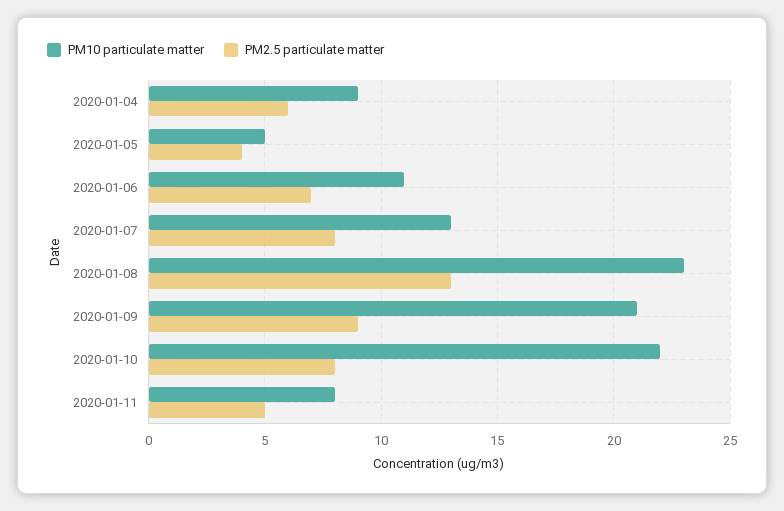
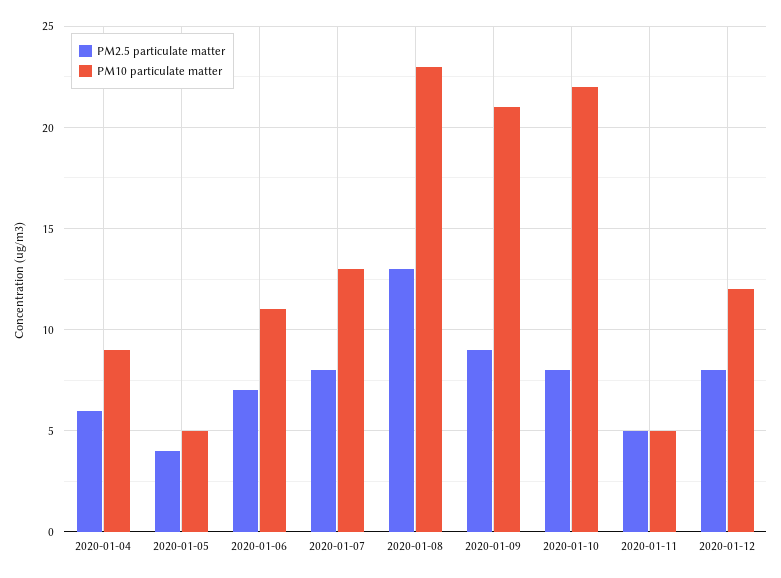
PM10 particulate matter, 2020-01-11: 8 -> 5
PM2.5 particulate matter, 2020-01-12: none -> 8
PM10 particulate matter, 2020-01-12: none -> 12

